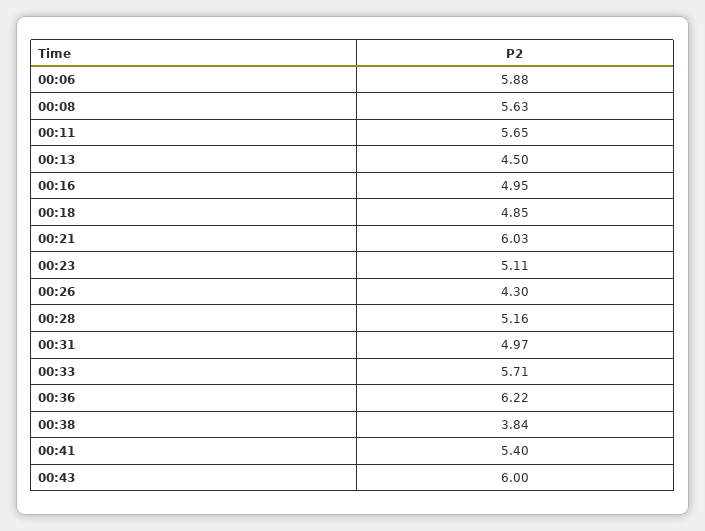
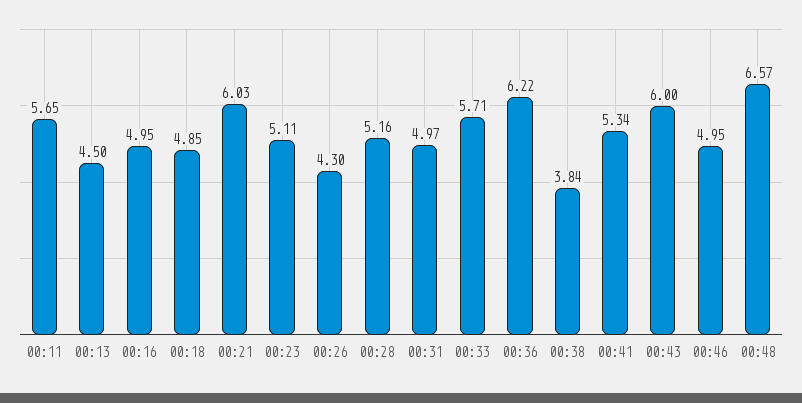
00:06: 5.88 -> none
00:08: 5.63 -> none
00:41: 5.4 -> 5.34
00:46: none -> 4.95
00:48: none -> 6.57

